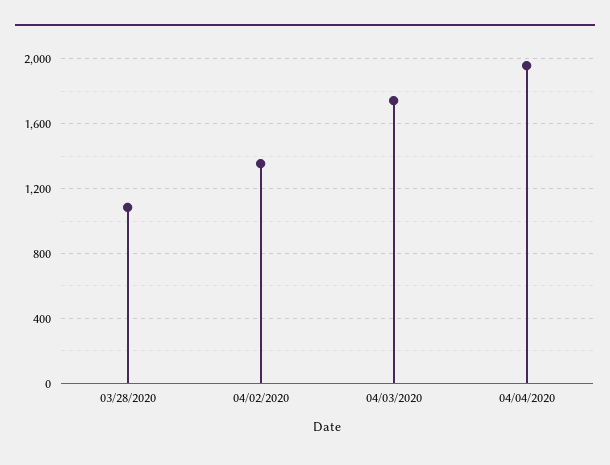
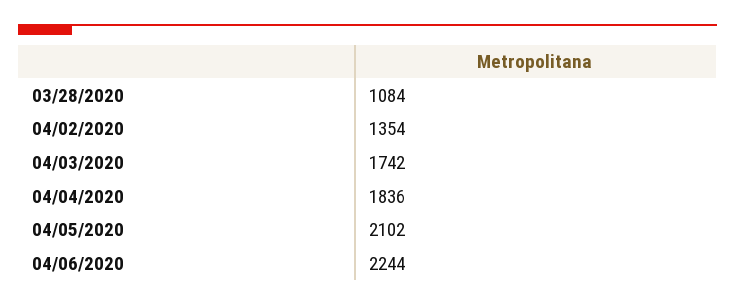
04/04/2020: 1950 -> 1836
04/05/2020: none -> 2102
04/06/2020: none -> 2244

